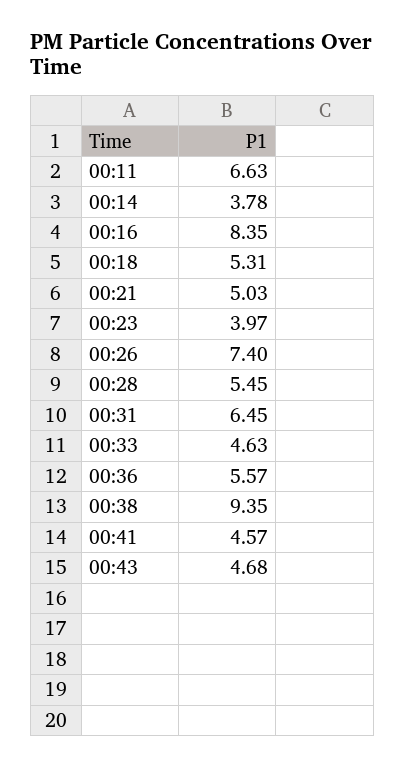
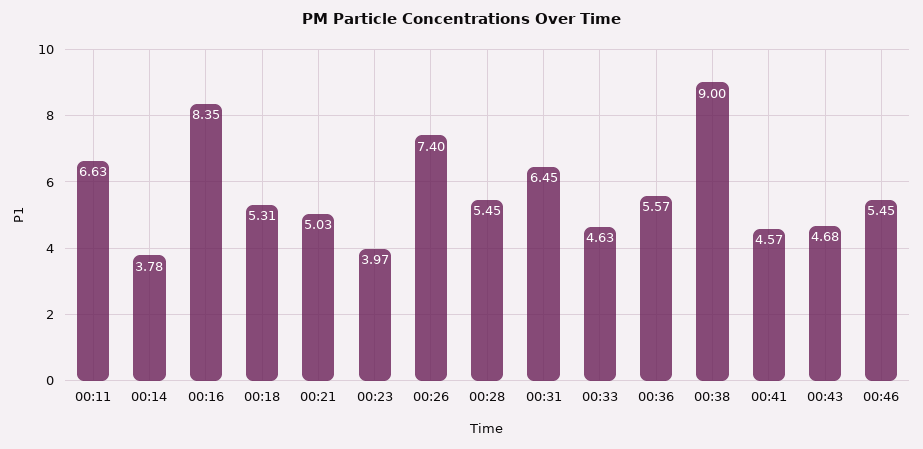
00:38: 9.35 -> 9
00:46: none -> 5.45

